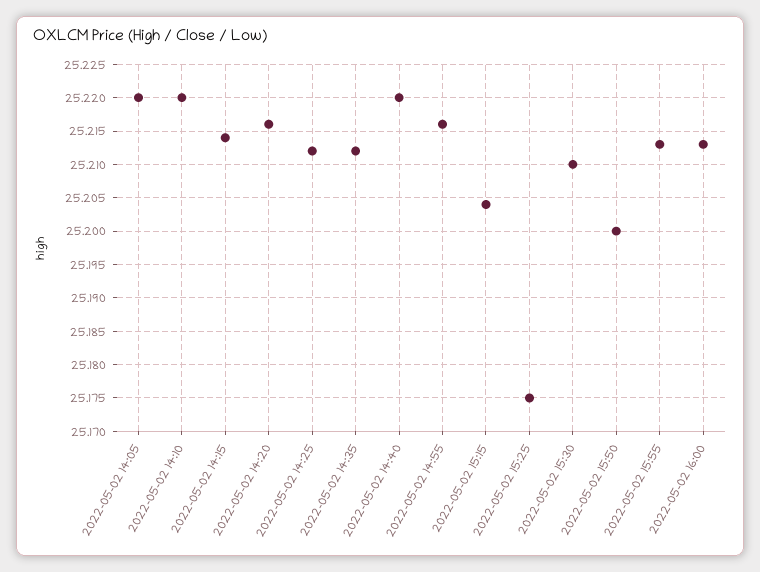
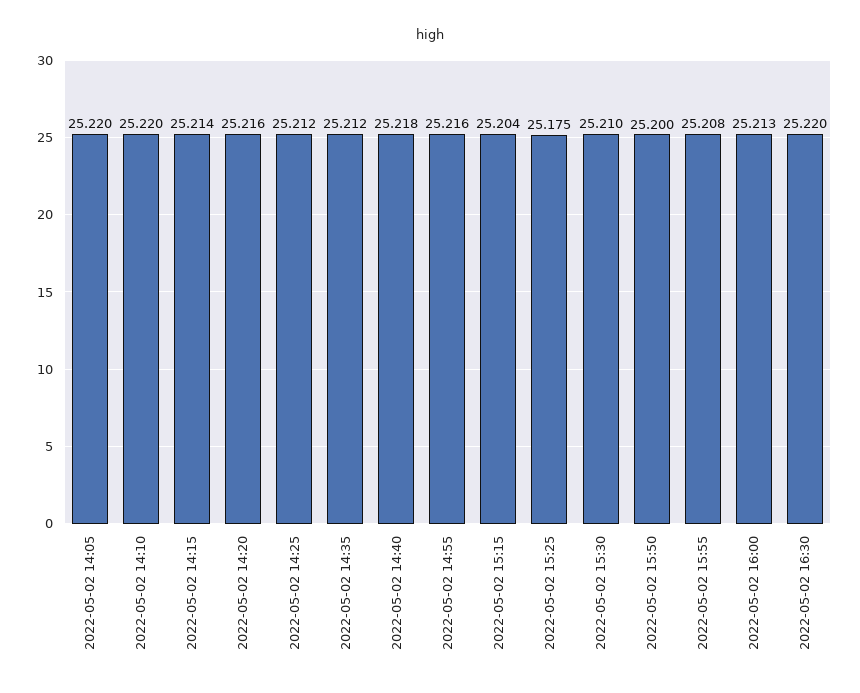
2022-05-02 14:40: 25.22 -> 25.218
2022-05-02 15:55: 25.213 -> 25.208
2022-05-02 16:30: none -> 25.22

